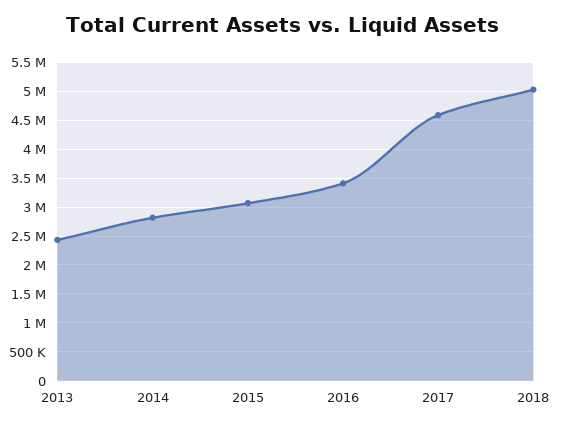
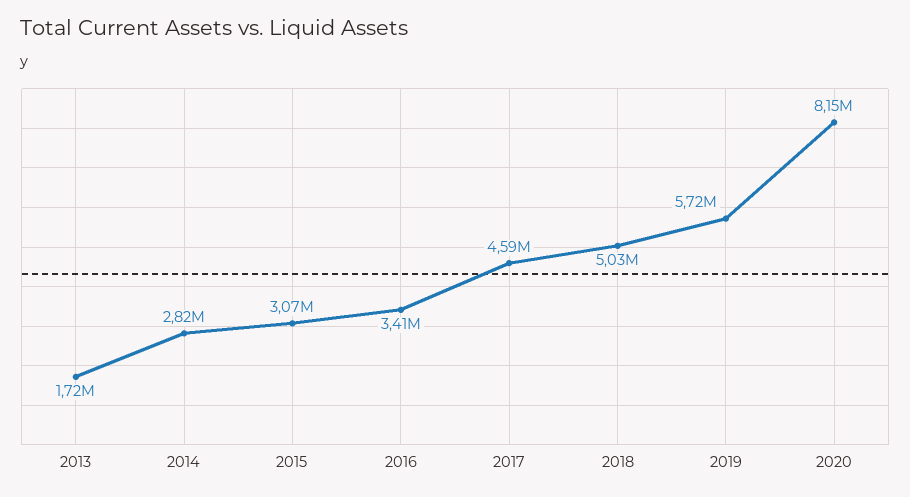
2013: 2500000 -> 1720000
2019: none -> 5720000
2020: none -> 8150000

